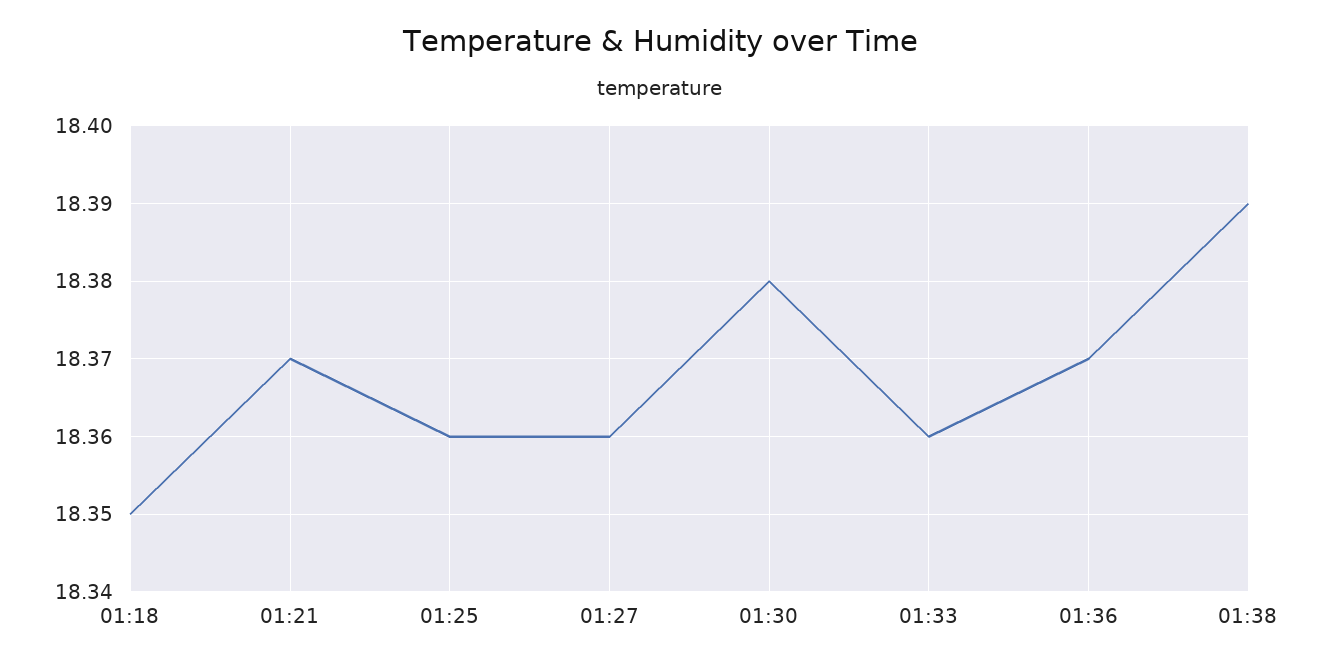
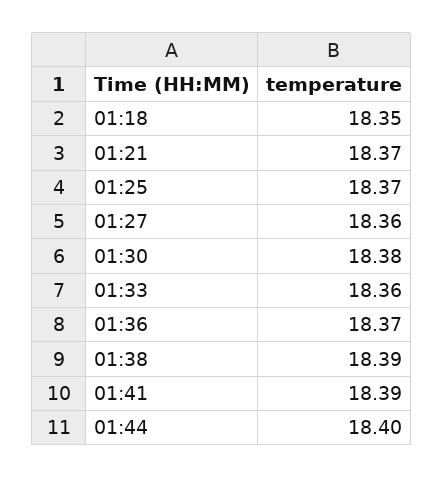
01:25: 18.36 -> 18.37
01:41: none -> 18.39
01:44: none -> 18.4

